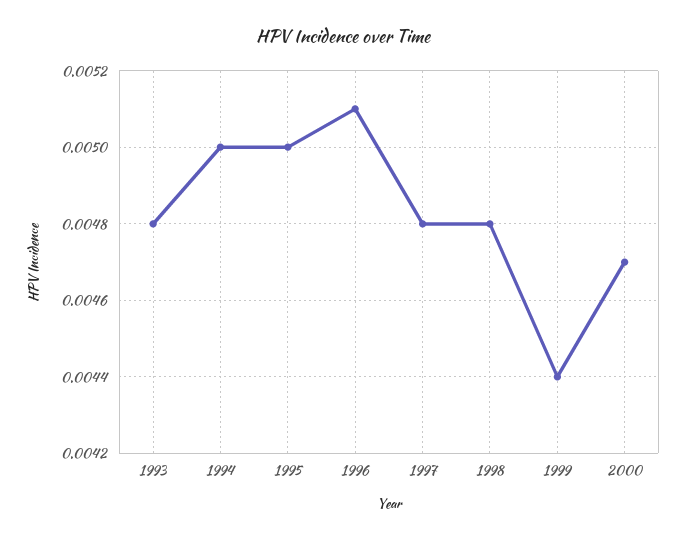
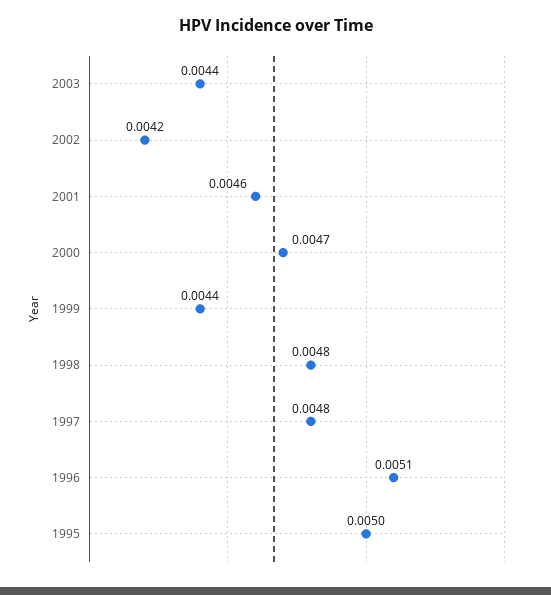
1993: 0.0048 -> none
1994: 0.005 -> none
2003: none -> 0.0044
2002: none -> 0.0042
2001: none -> 0.0046

